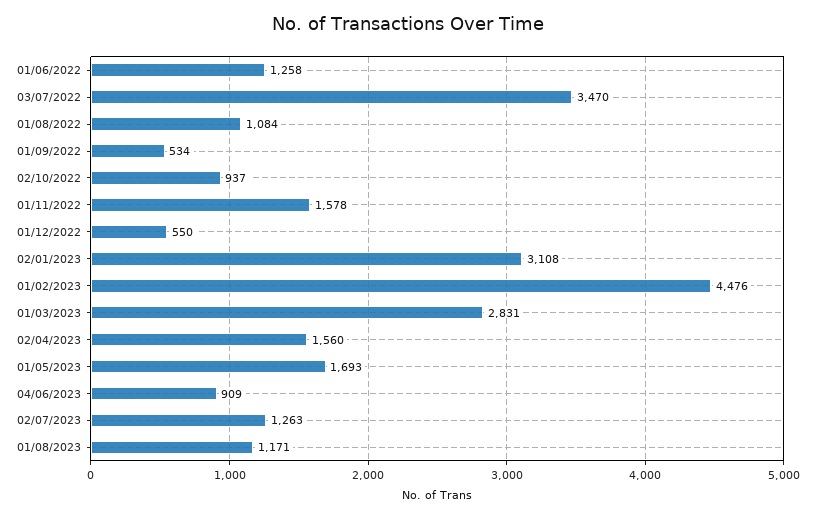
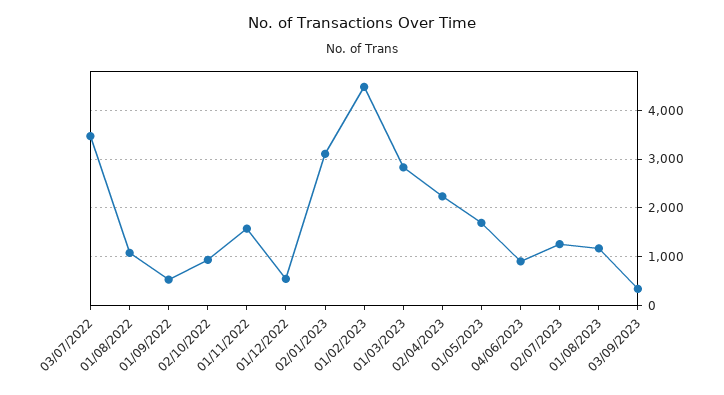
01/06/2022: 1258 -> none
02/04/2023: 1560 -> 2200
03/09/2023: none -> 400

